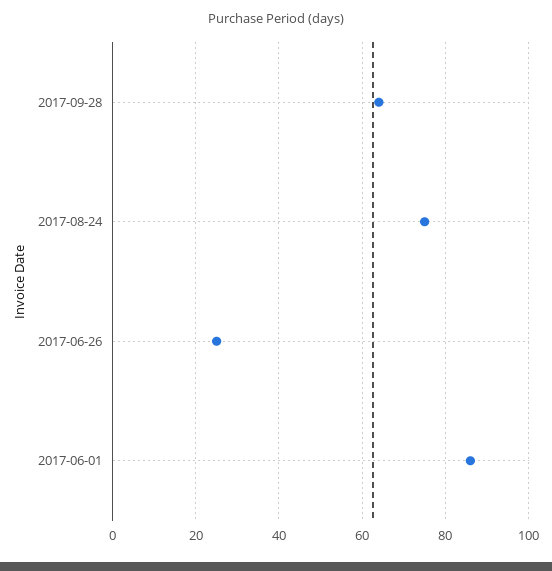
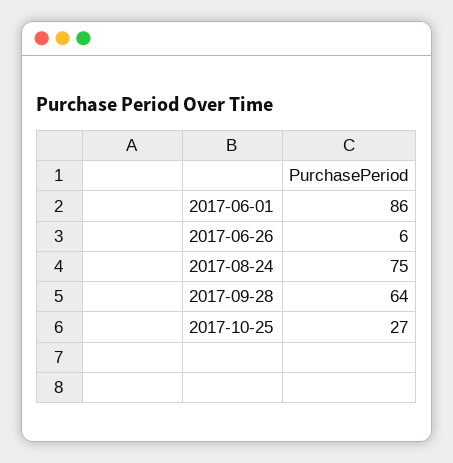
2017-06-26: 25 -> 6
2017-10-25: none -> 27

